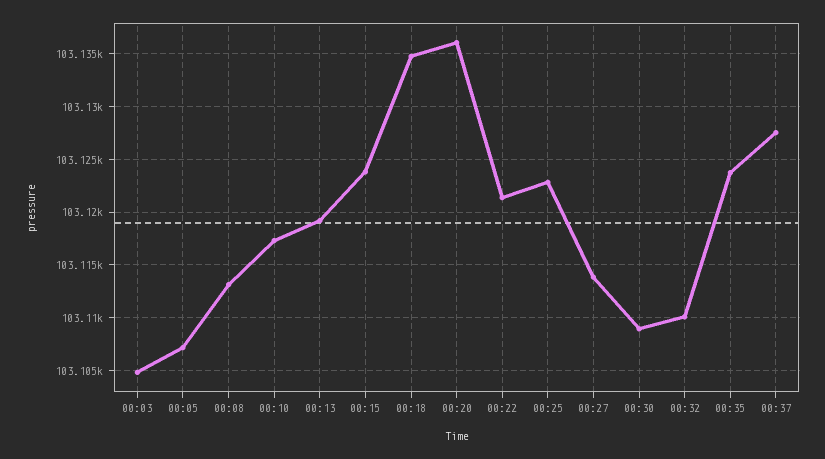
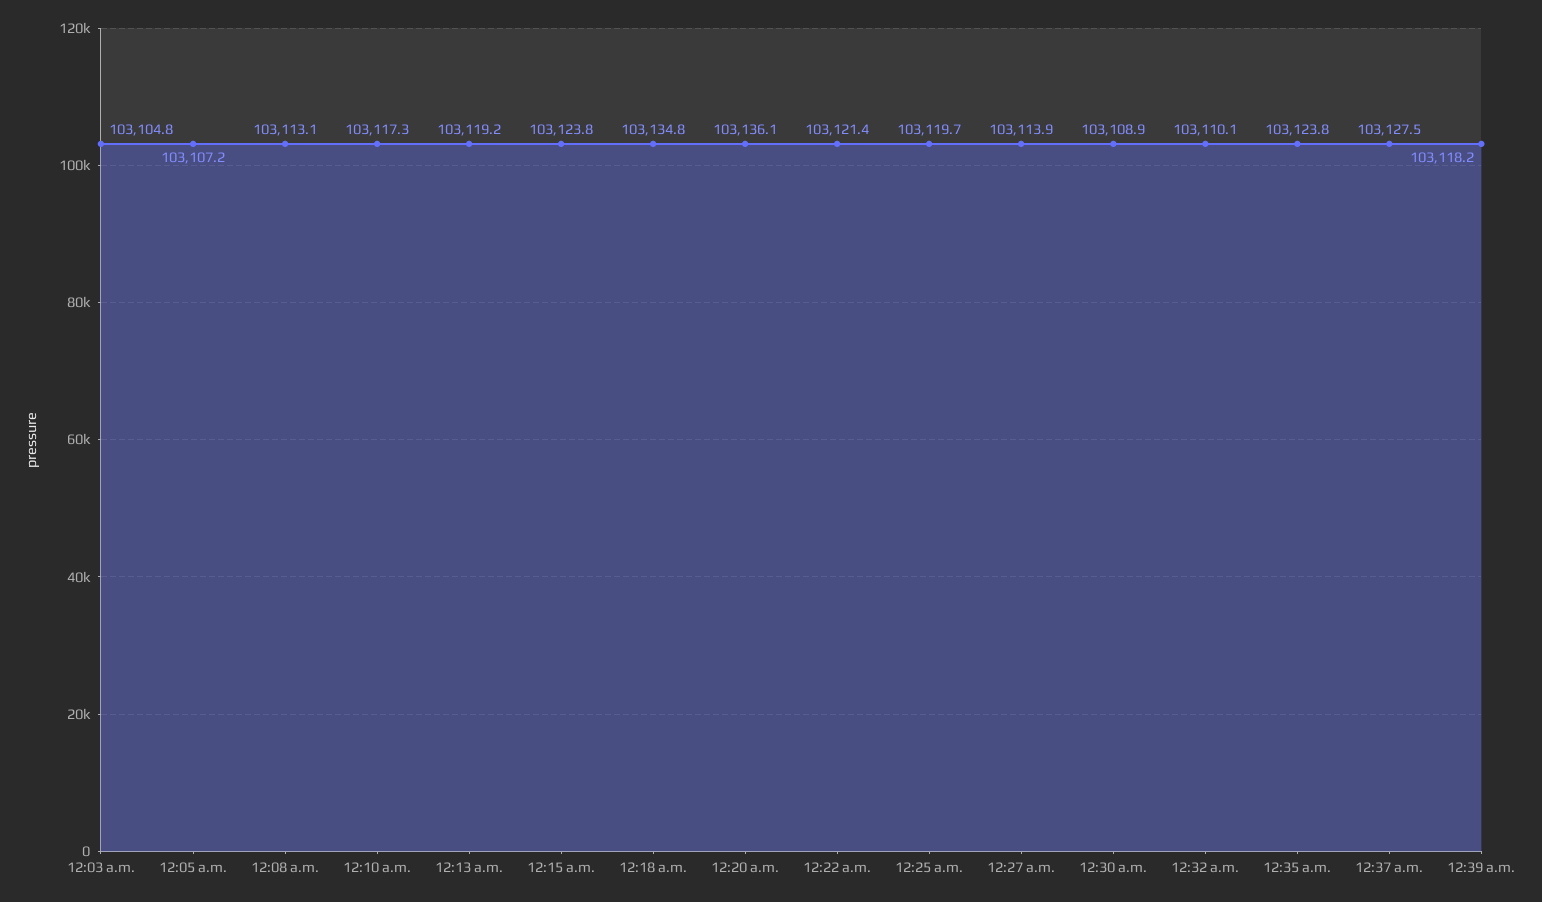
00:25: 103123 -> 103119.7
12:39 a.m.: none -> 103118.2

